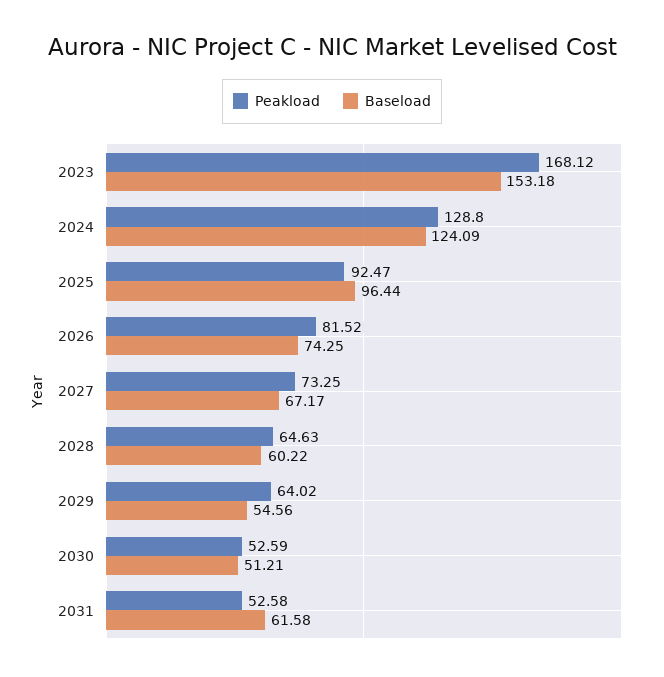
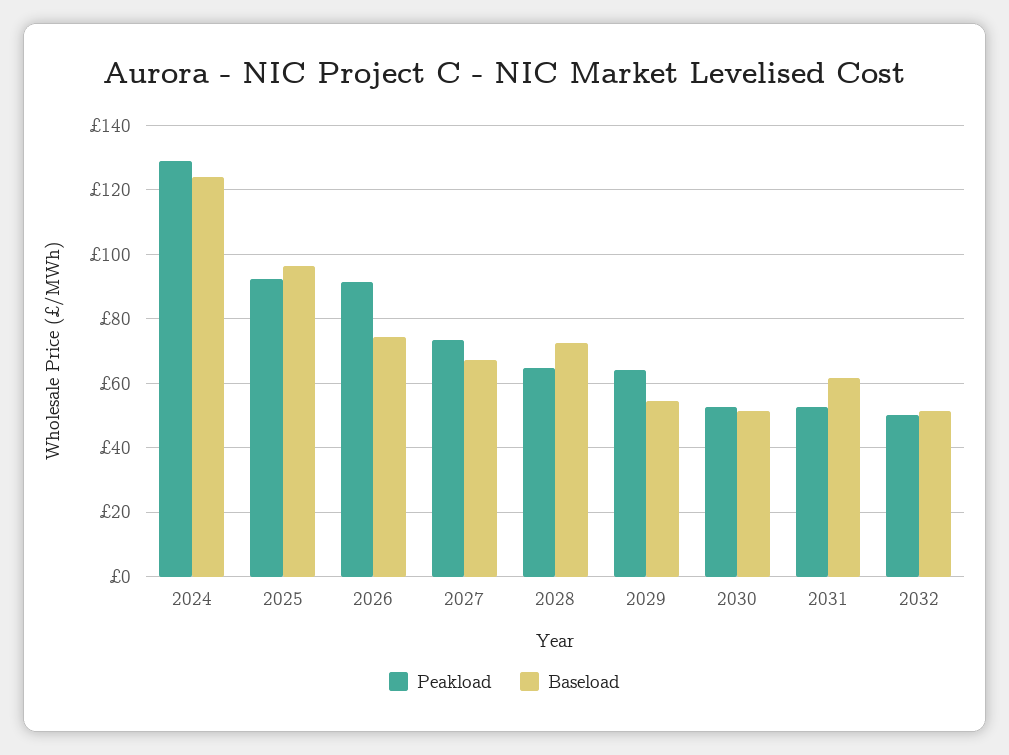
Peakload, 2023: 168.12 -> none
Baseload, 2023: 153.18 -> none
Peakload, 2026: 81.52 -> 92
Baseload, 2028: 60.22 -> 72
Peakload, 2032: none -> 50
Baseload, 2032: none -> 52

